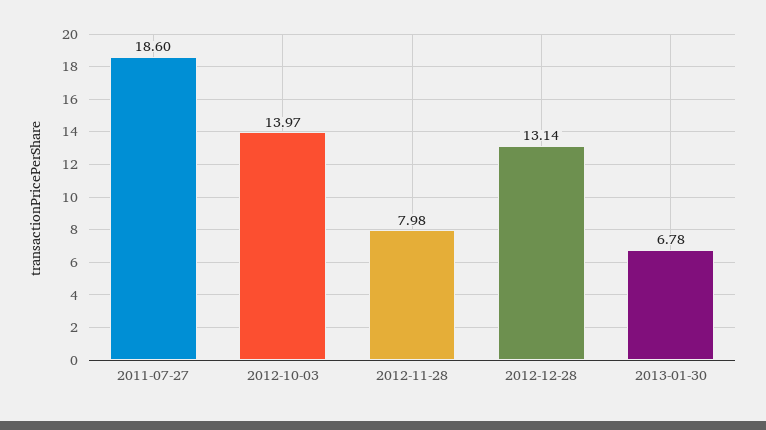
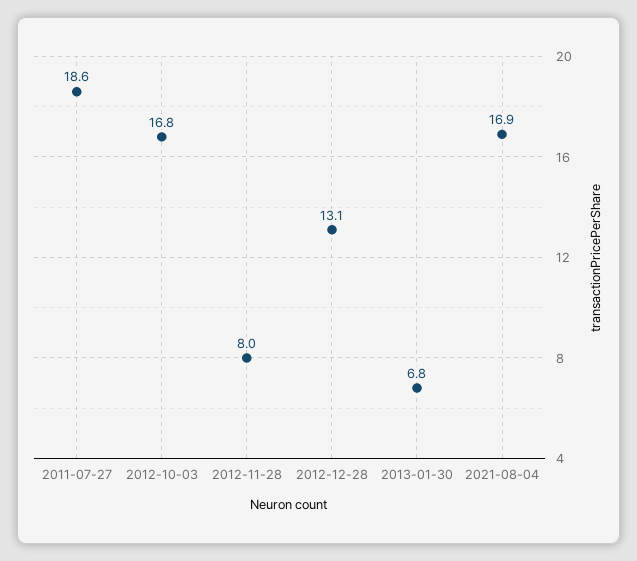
2012-10-03: 13.97 -> 16.8
2021-08-04: none -> 16.9

